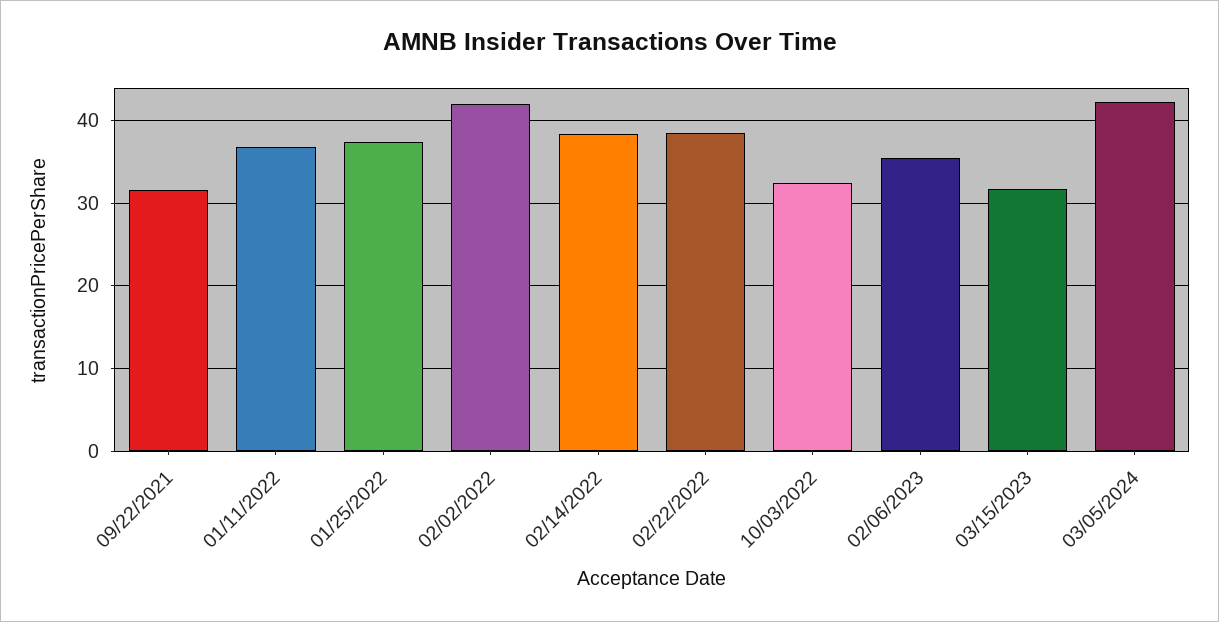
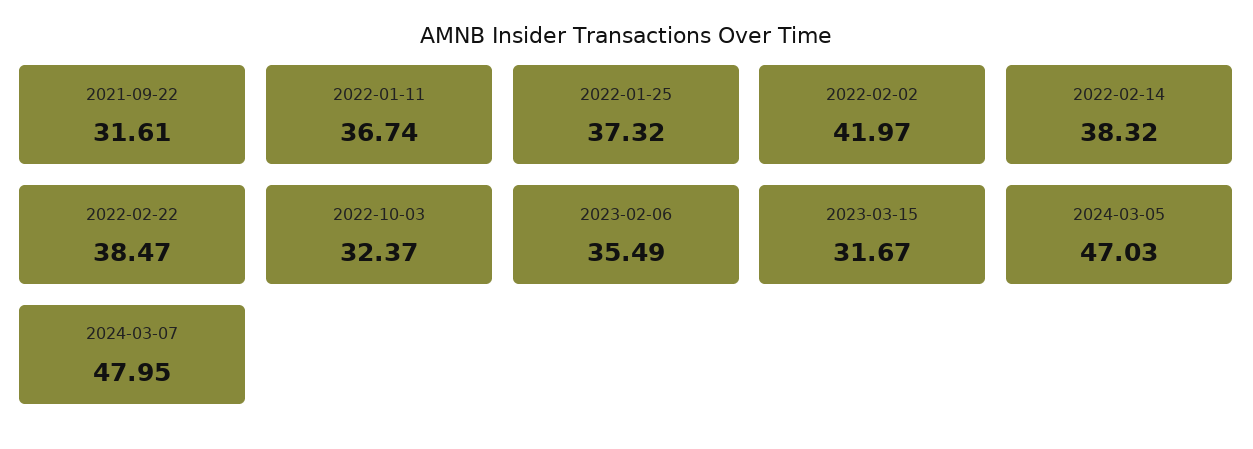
03/05/2024: 42 -> 47.03
2024-03-07: none -> 47.95

